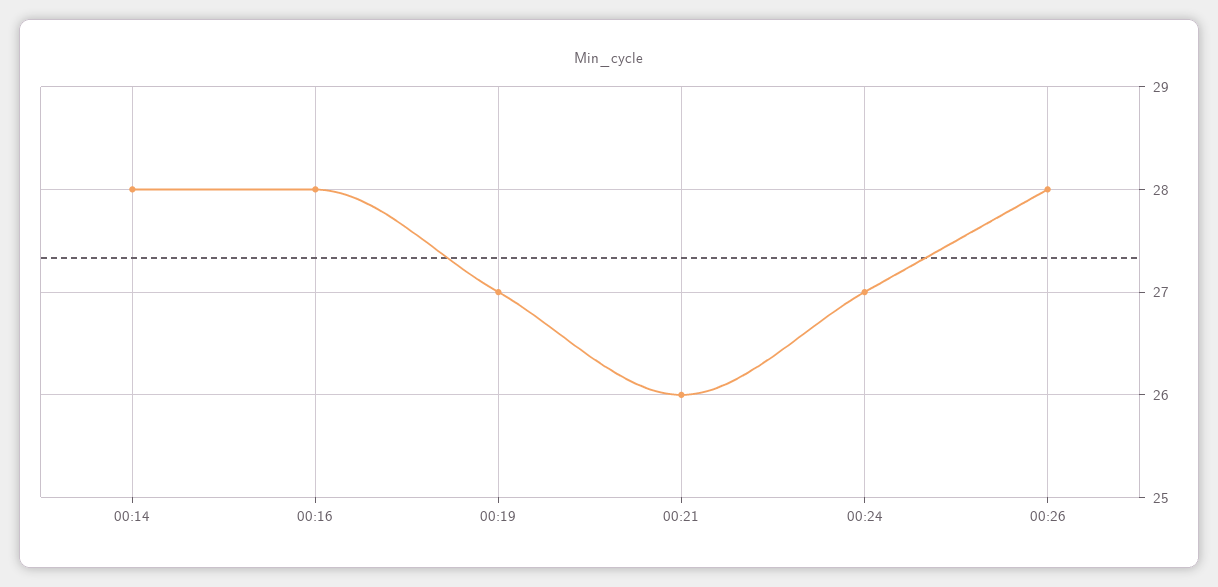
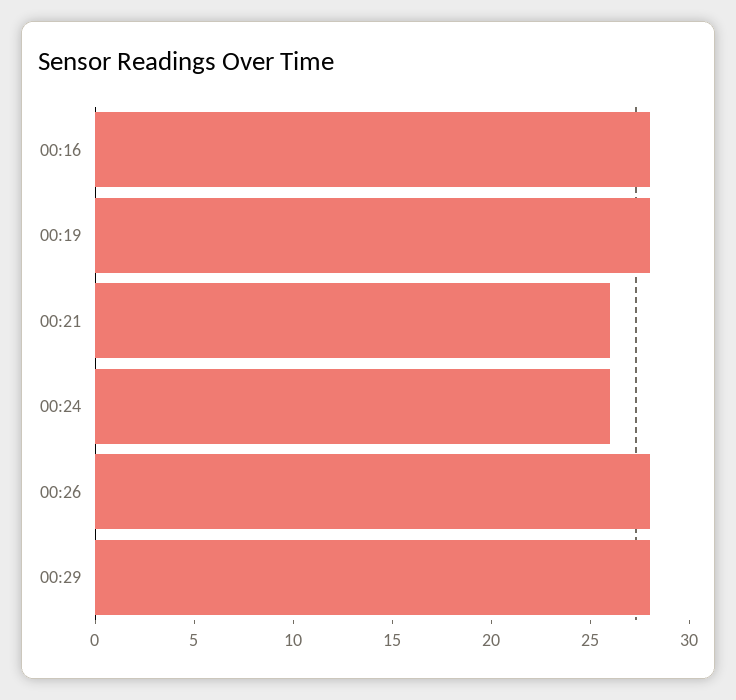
00:14: 28 -> none
00:19: 27 -> 28
00:24: 27 -> 26
00:29: none -> 28

